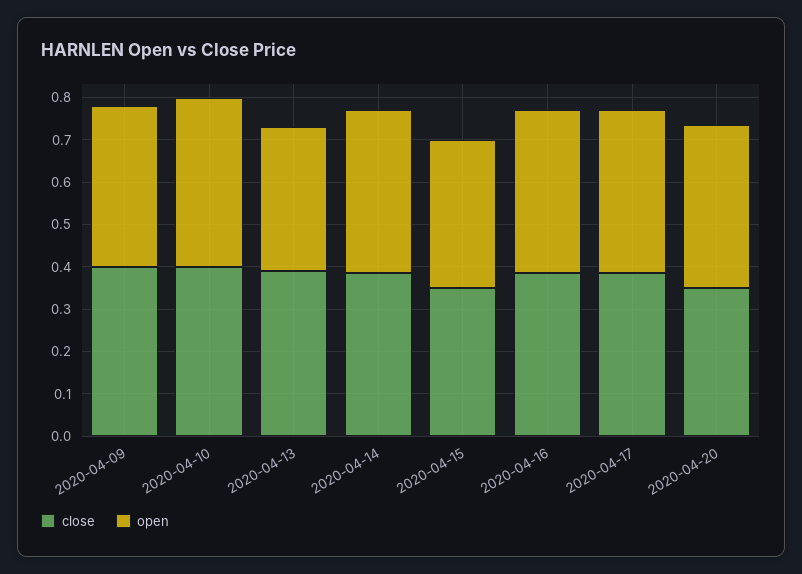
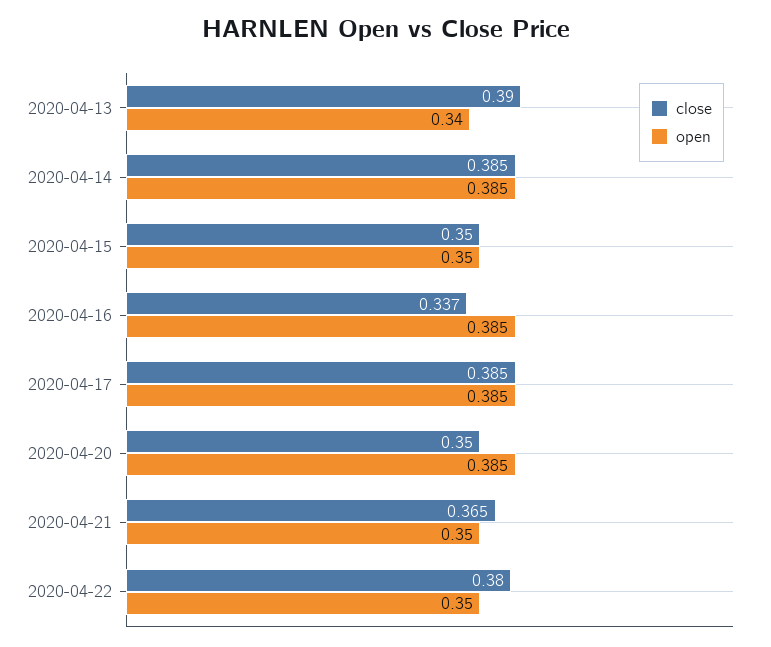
close, 2020-04-09: 0.4 -> none
open, 2020-04-09: 0.38 -> none
close, 2020-04-10: 0.4 -> none
open, 2020-04-10: 0.4 -> none
close, 2020-04-16: 0.38 -> 0.337
close, 2020-04-21: none -> 0.365
open, 2020-04-21: none -> 0.35
close, 2020-04-22: none -> 0.38
open, 2020-04-22: none -> 0.35

